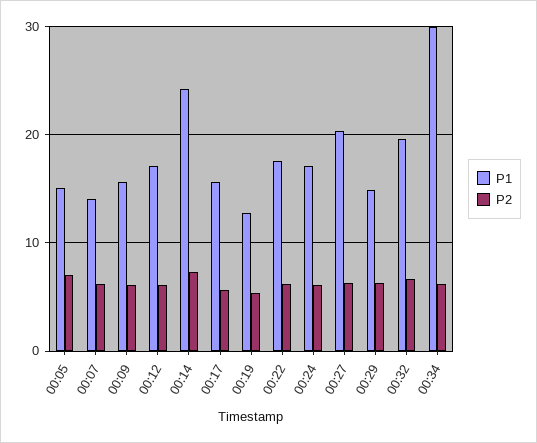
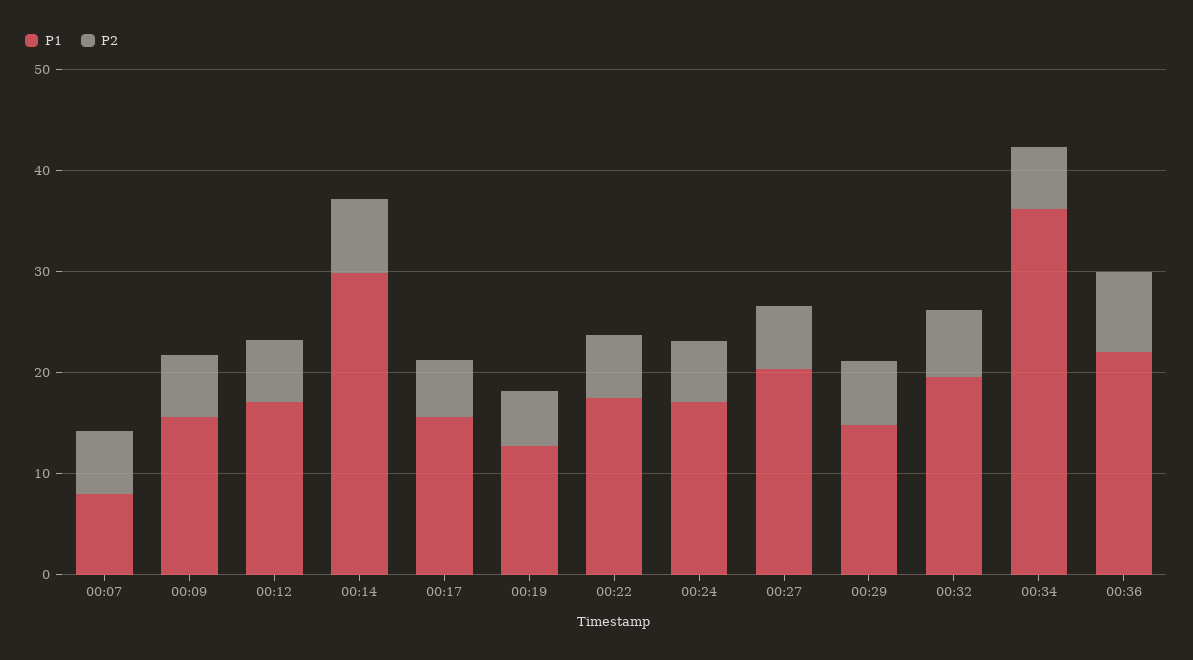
P1, 00:05: 15 -> none
P2, 00:05: 7 -> none
P1, 00:07: 14 -> 8
P1, 00:14: 24 -> 30
P1, 00:34: 30 -> 36
P1, 00:36: none -> 22
P2, 00:36: none -> 8

